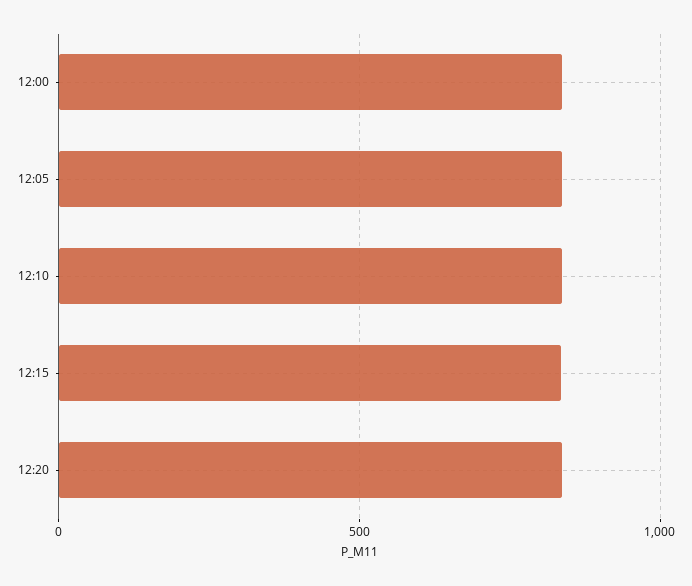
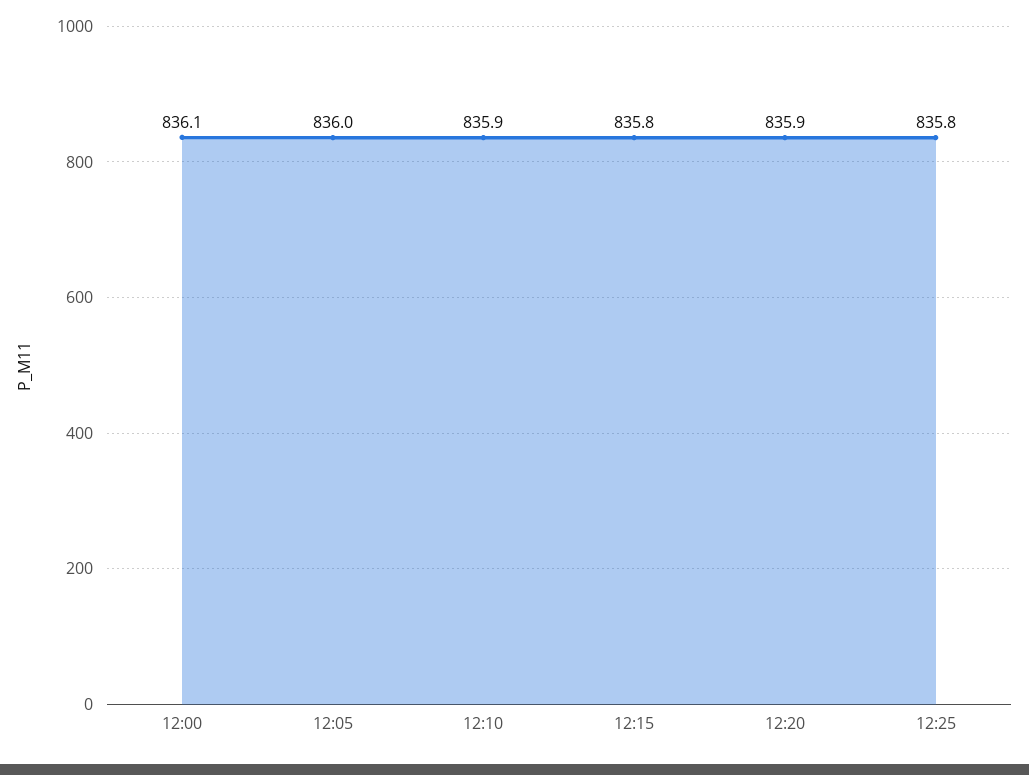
12:25: none -> 835.8

